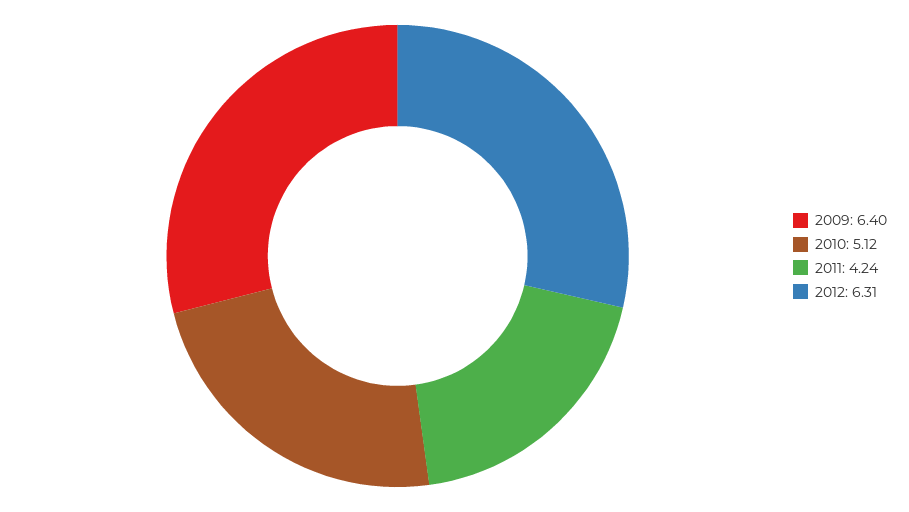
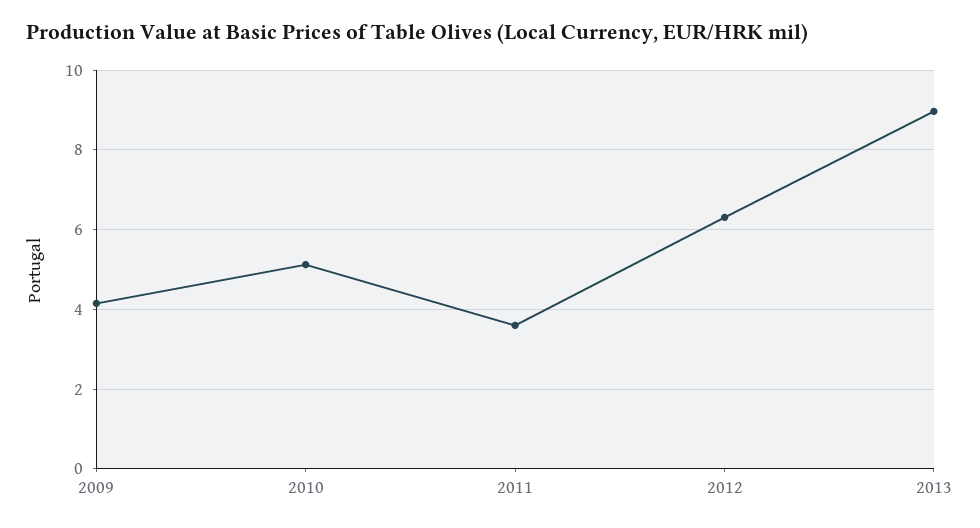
2009: 6.4 -> 4.2
2011: 4.24 -> 3.6
2013: none -> 9

